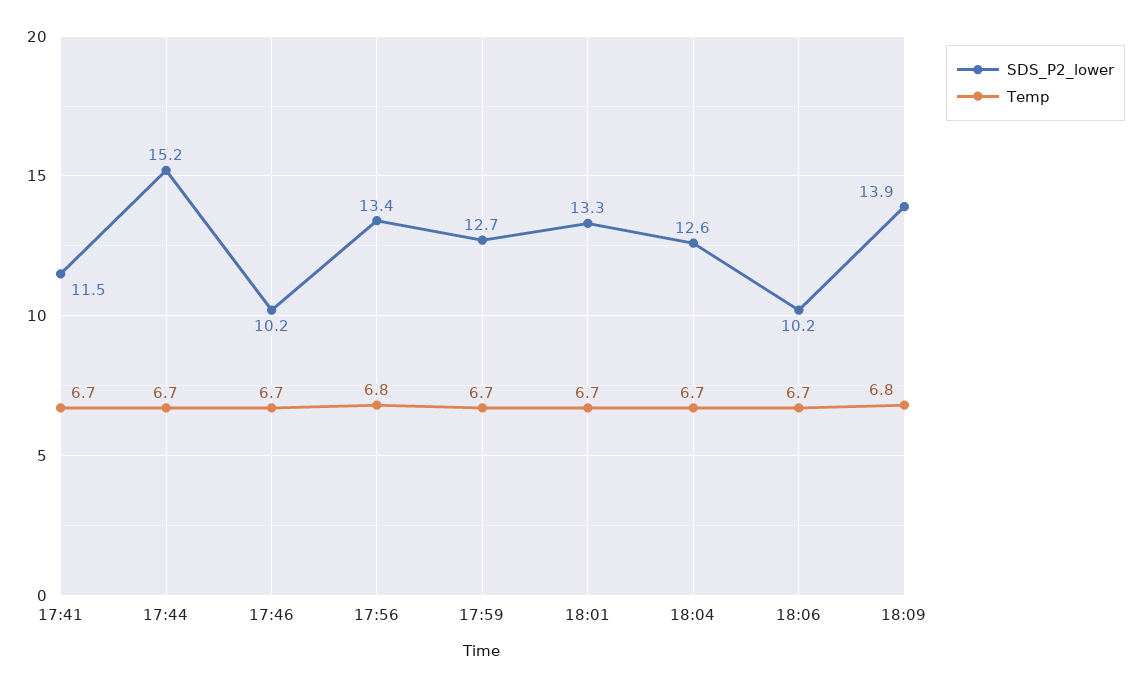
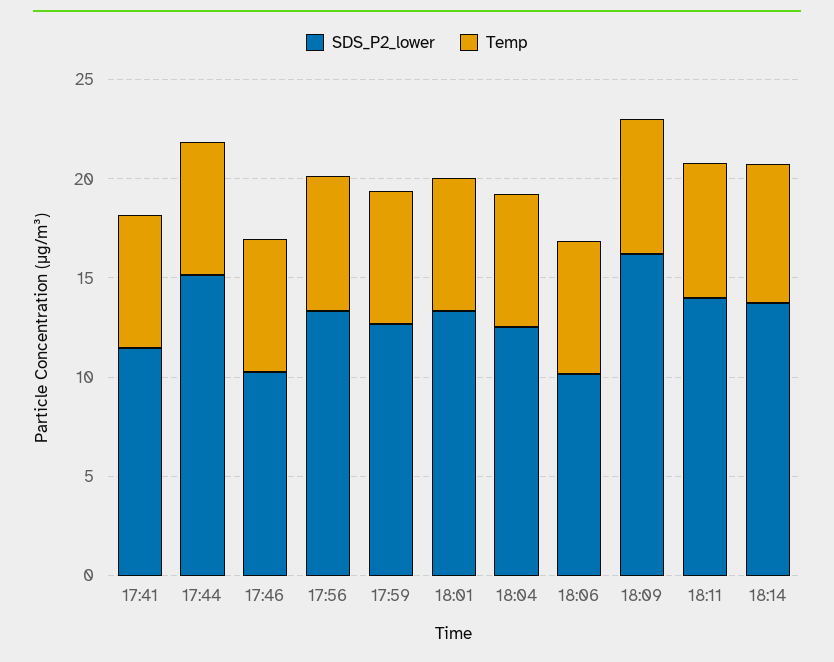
SDS_P2_lower, 18:09: 13.9 -> 16
SDS_P2_lower, 18:11: none -> 14
Temp, 18:11: none -> 7
SDS_P2_lower, 18:14: none -> 14
Temp, 18:14: none -> 7

